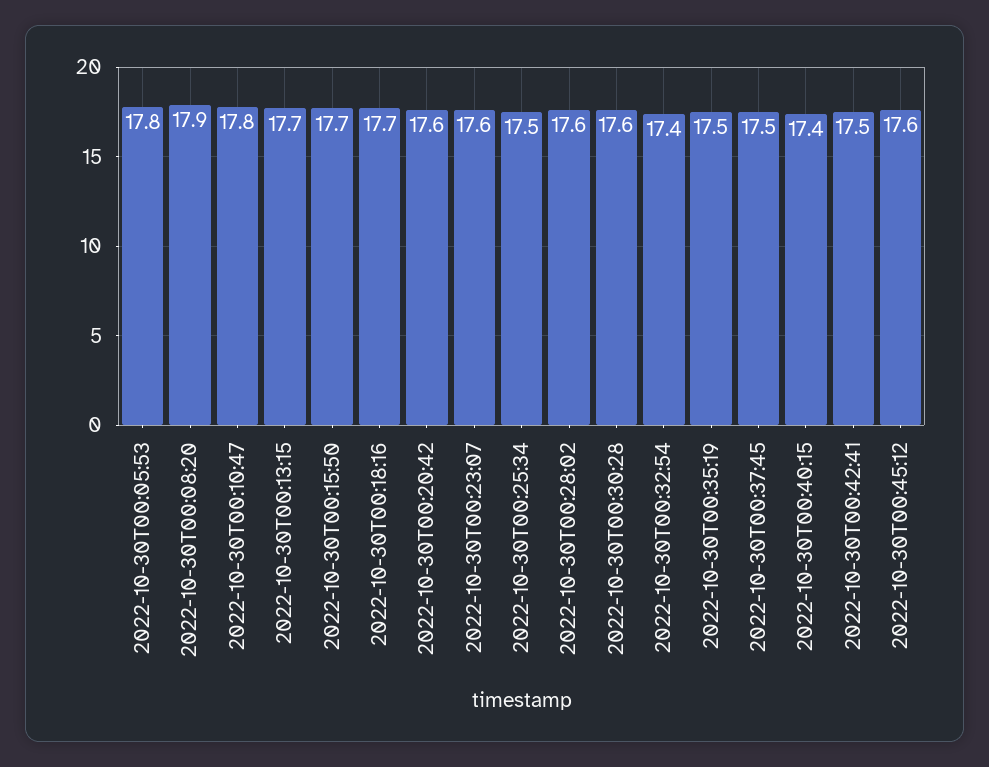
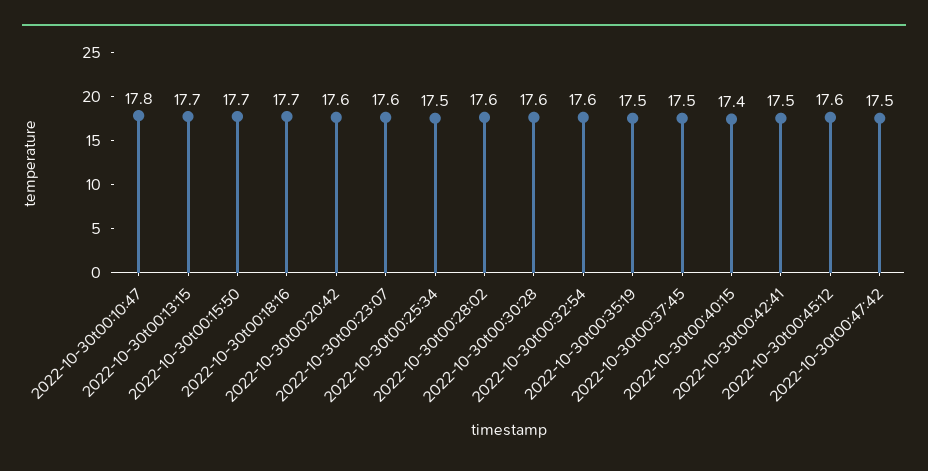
2022-10-30T00:05:53: 17.8 -> none
2022-10-30T00:08:20: 17.9 -> none
2022-10-30T00:32:54: 17.4 -> 17.6
2022-10-30t00:47:42: none -> 17.5

